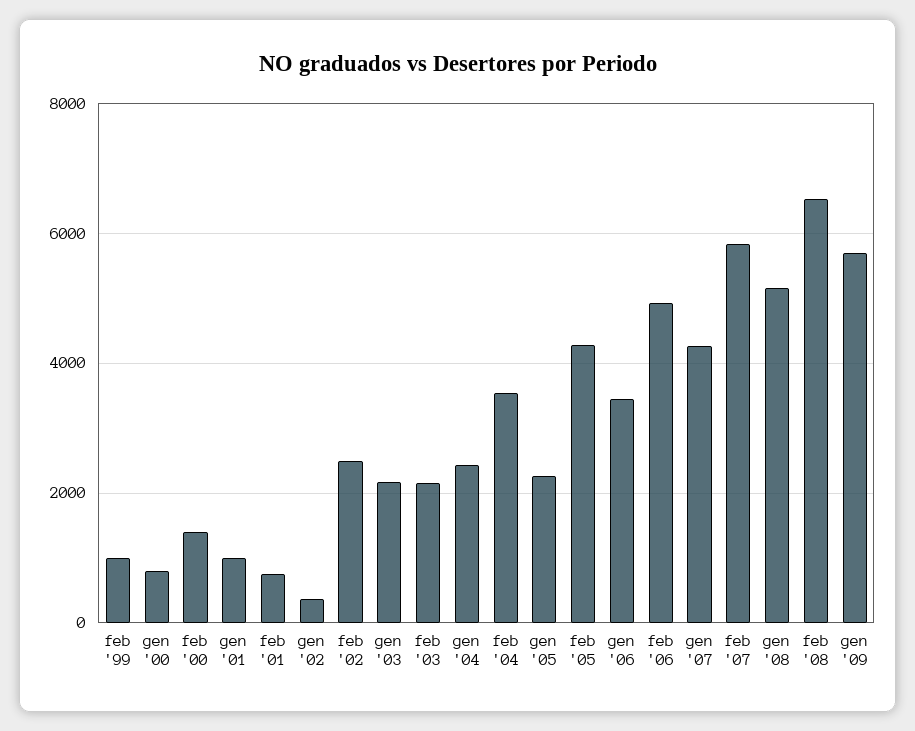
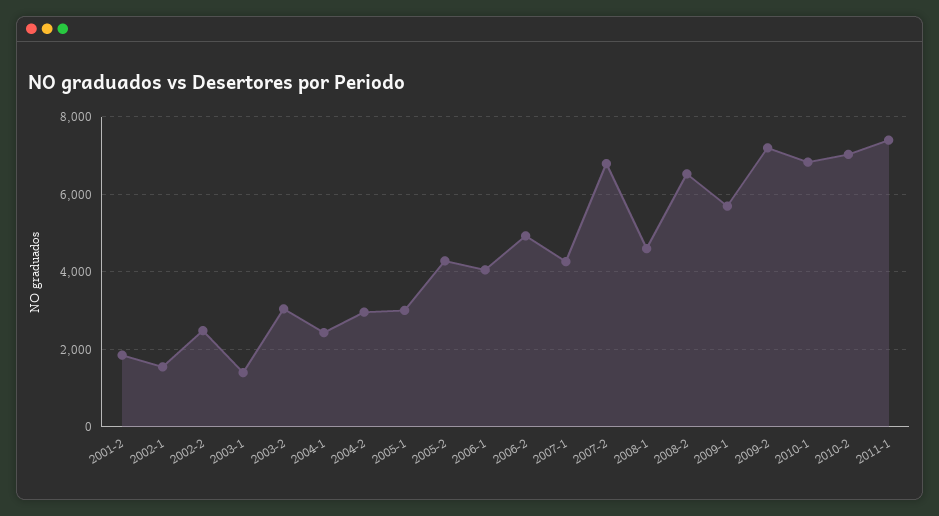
feb '99: 1000 -> none
gen '00: 800 -> none
feb '00: 1400 -> none
gen '01: 1000 -> none
feb '01: 800 -> 1800
gen '02: 400 -> 1600
gen '03: 2200 -> 1400
feb '03: 2200 -> 3000
feb '04: 3600 -> 3000
gen '05: 2200 -> 3000
gen '06: 3400 -> 4000
feb '07: 5800 -> 6800
gen '08: 5200 -> 4600
2009-2: none -> 7200
2010-1: none -> 6800
2010-2: none -> 7000
2011-1: none -> 7400

